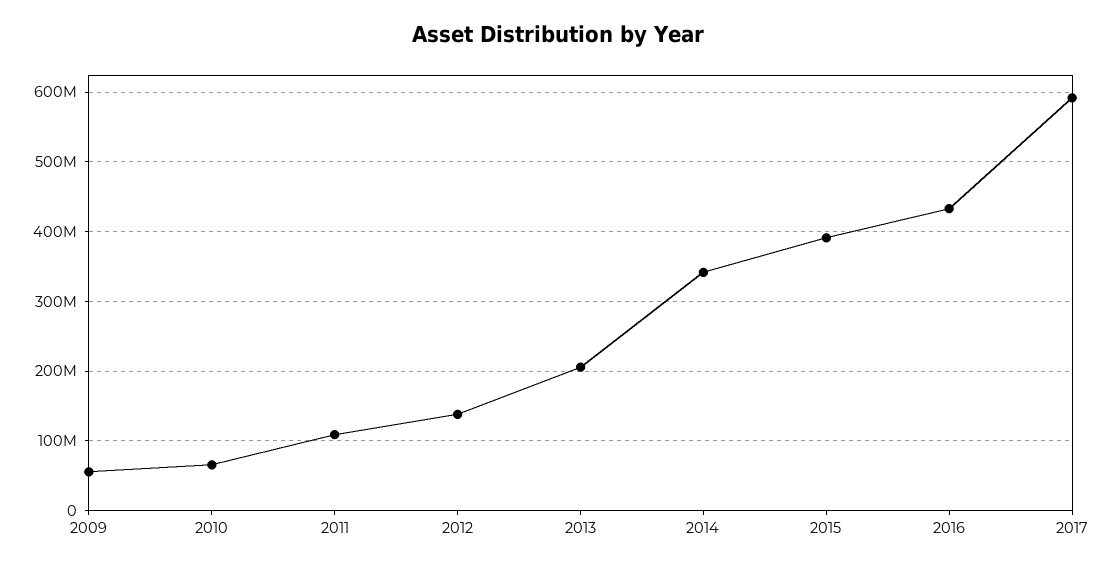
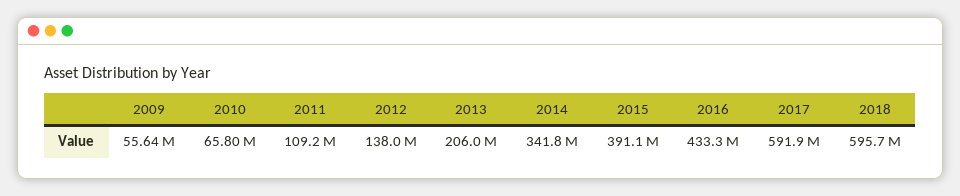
2018: none -> 595700000

